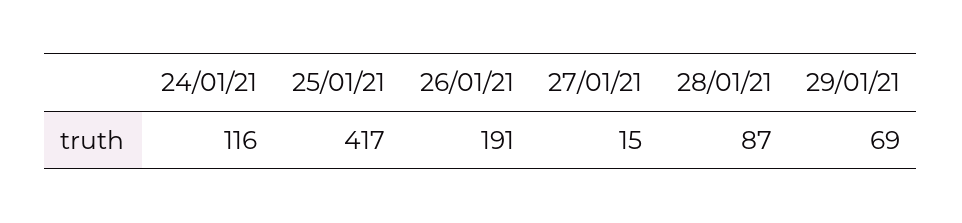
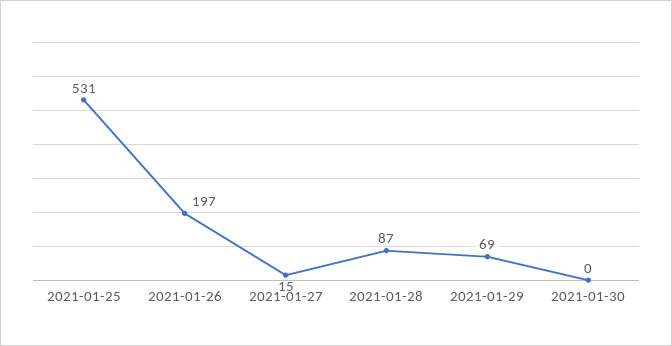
24/01/21: 116 -> none
25/01/21: 417 -> 531
26/01/21: 191 -> 197
2021-01-30: none -> 0

